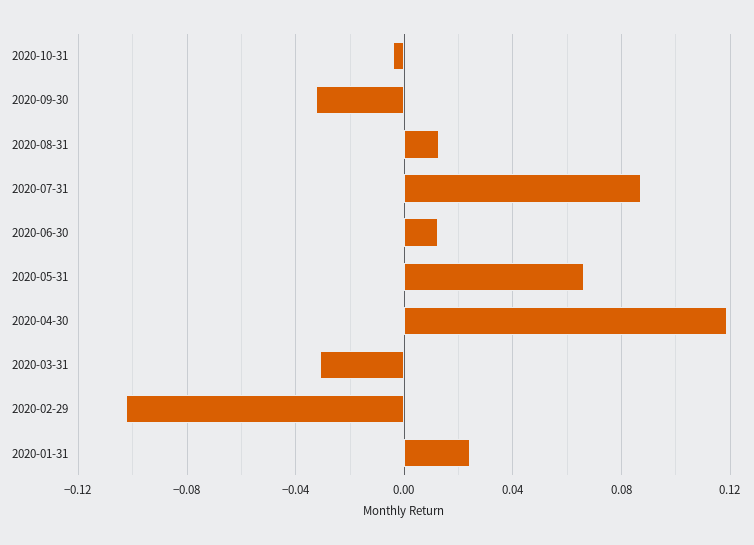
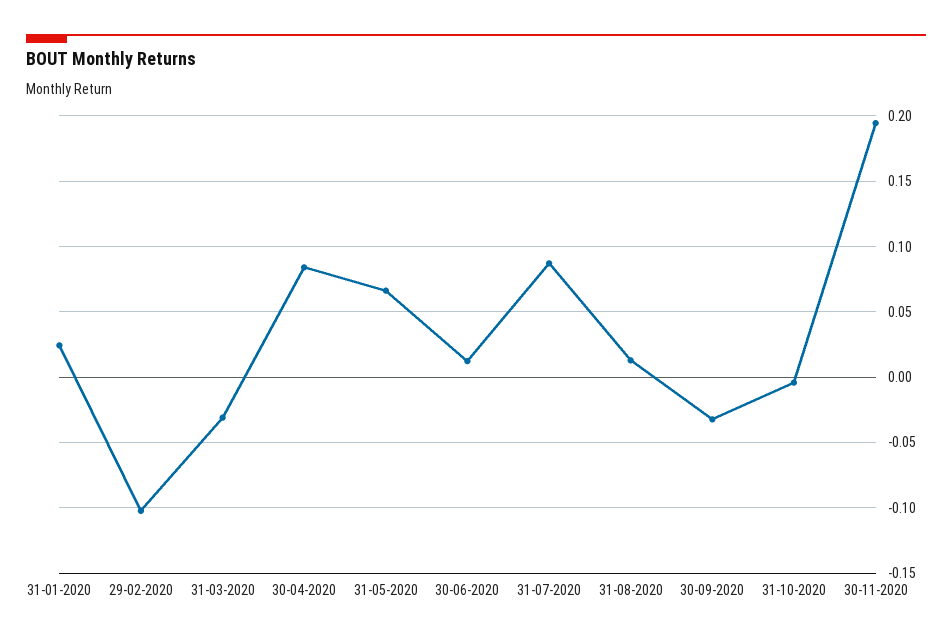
2020-04-30: 0.12 -> 0.085
30-11-2020: none -> 0.195

